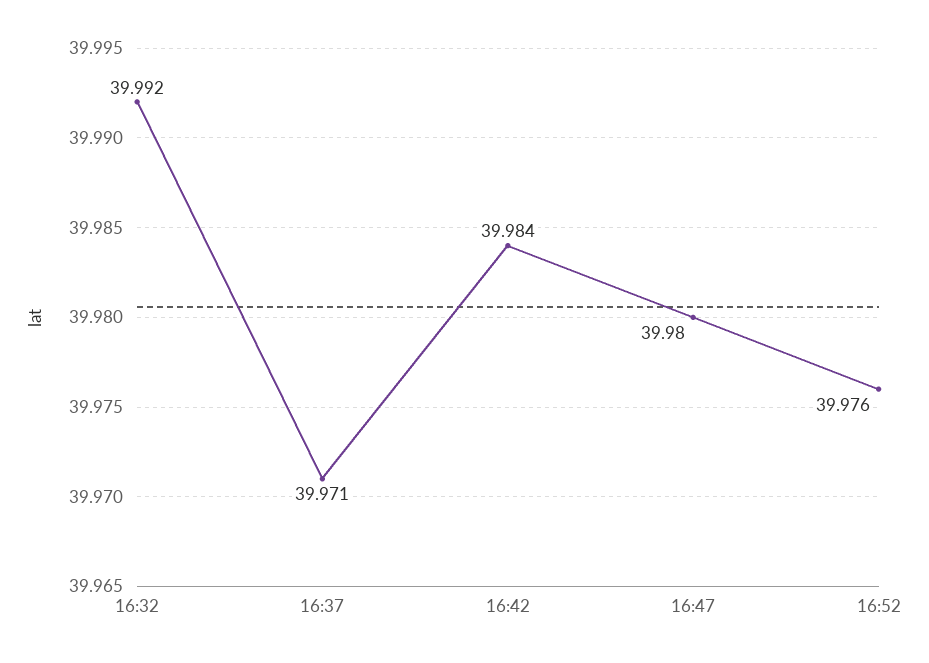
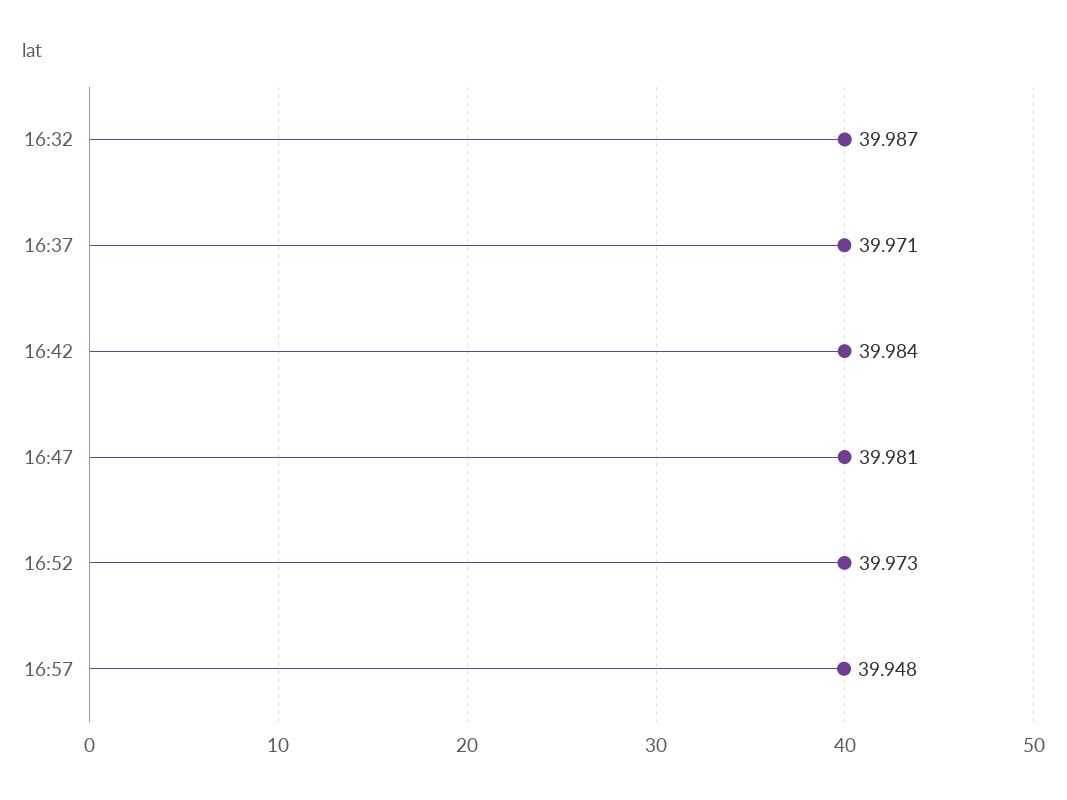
16:32: 39.992 -> 39.987
16:47: 39.98 -> 39.981
16:52: 39.976 -> 39.973
16:57: none -> 39.948

